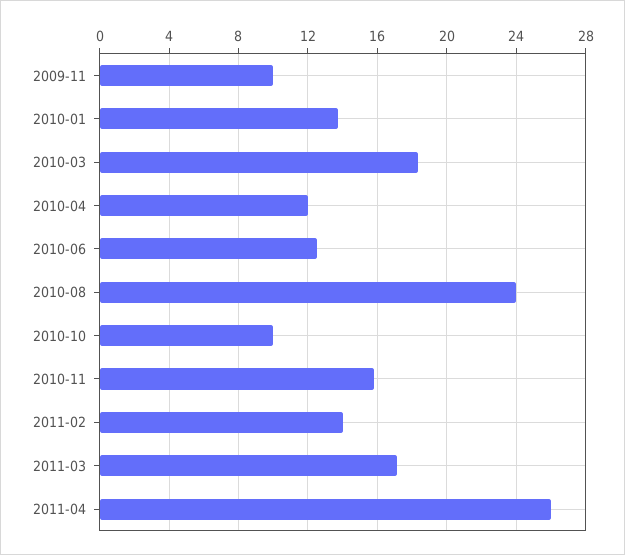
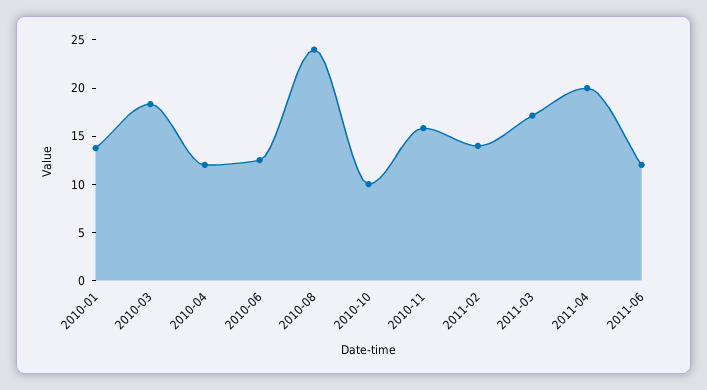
2009-11: 10 -> none
2011-04: 26 -> 20
2011-06: none -> 12

